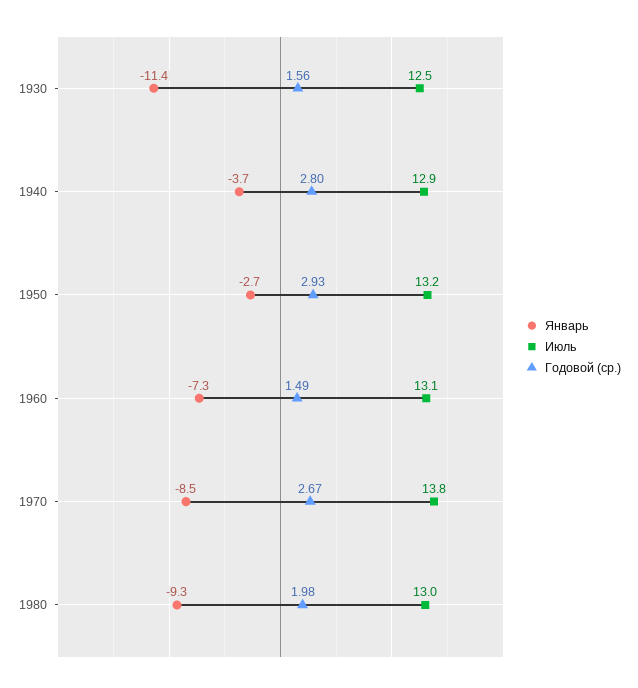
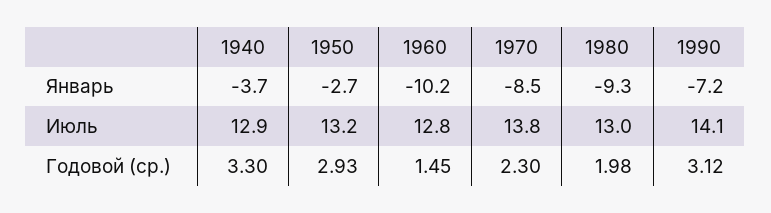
Январь, 1930: -11.4 -> none
Июль, 1930: 12.5 -> none
Годовой (ср.), 1930: 1.56 -> none
Годовой (ср.), 1940: 2.8 -> 3.3
Январь, 1960: -7.3 -> -10.2
Июль, 1960: 13.1 -> 12.8
Годовой (ср.), 1960: 1.49 -> 1.45
Годовой (ср.), 1970: 2.67 -> 2.3
Январь, 1990: none -> -7.2
Июль, 1990: none -> 14.1
Годовой (ср.), 1990: none -> 3.12

